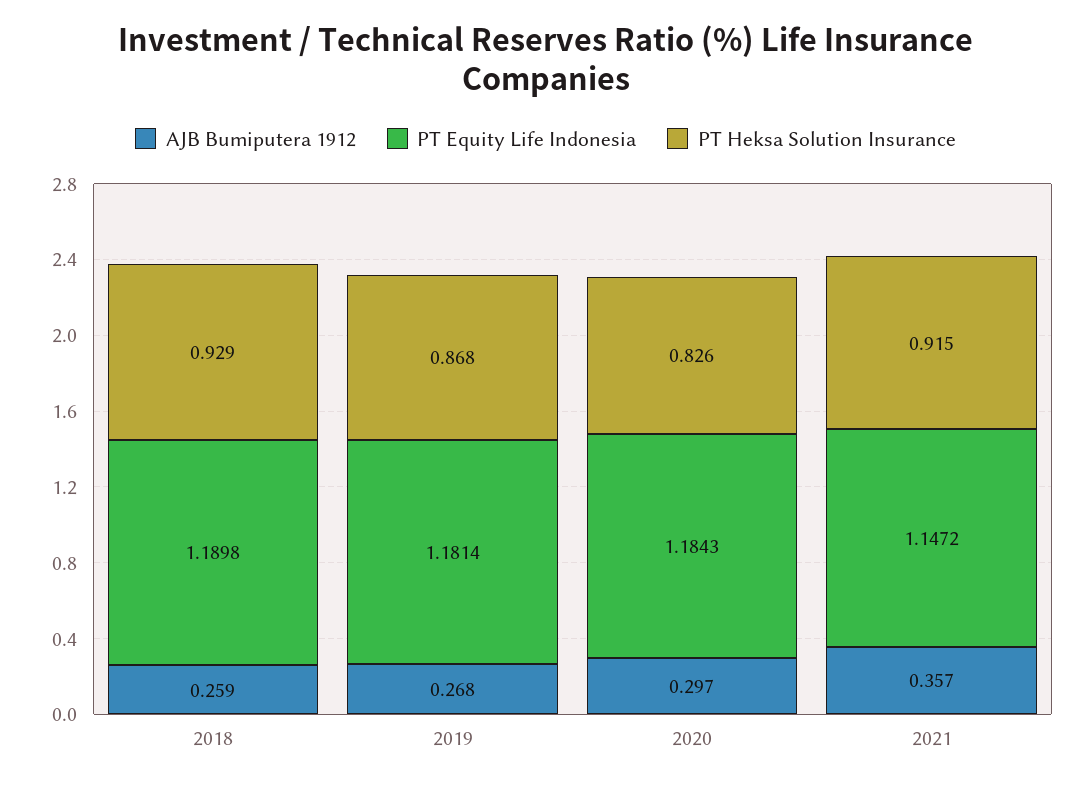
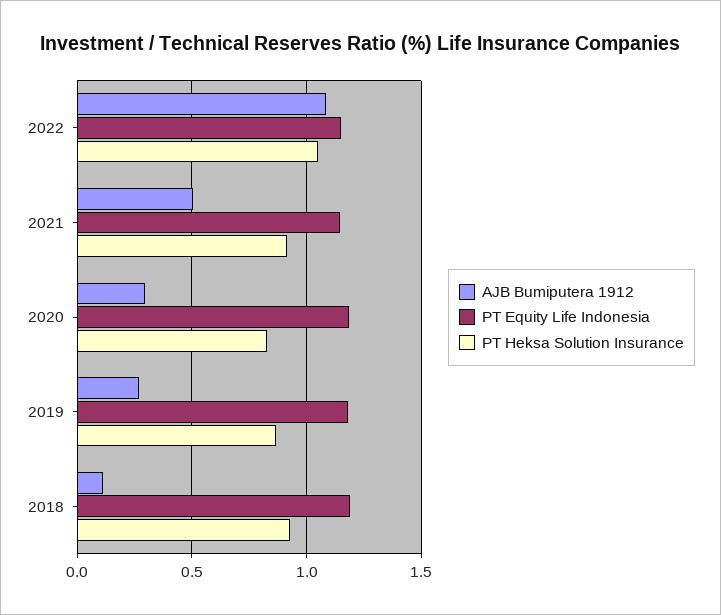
AJB Bumiputera 1912, 2018: 0.259 -> 0.1
AJB Bumiputera 1912, 2021: 0.357 -> 0.5
AJB Bumiputera 1912, 2022: none -> 1.1
PT Equity Life Indonesia, 2022: none -> 1.15
PT Heksa Solution Insurance, 2022: none -> 1.05

